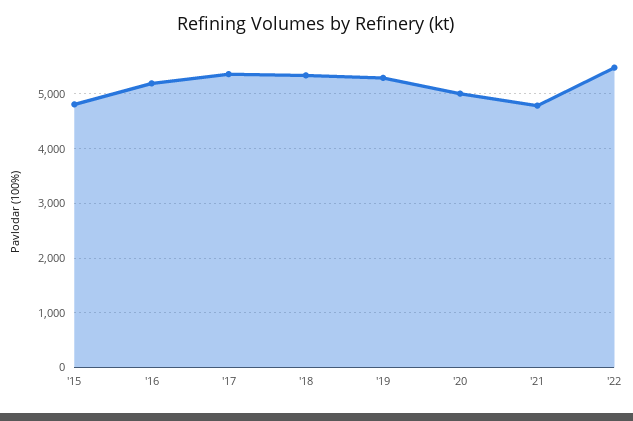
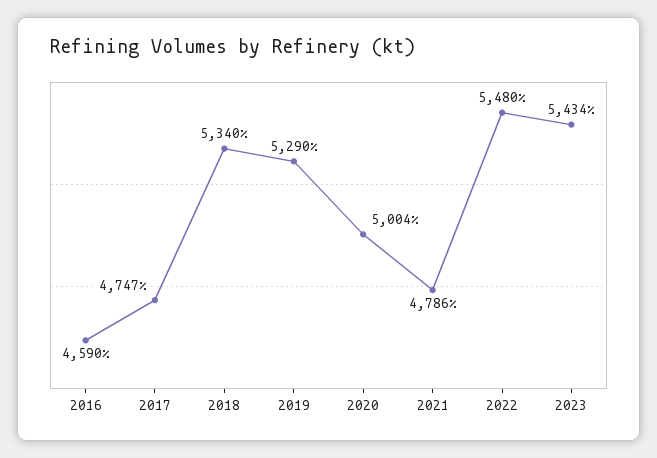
'15: 4800 -> none
'16: 5200 -> 4590
'17: 5400 -> 4747
2023: none -> 5434

